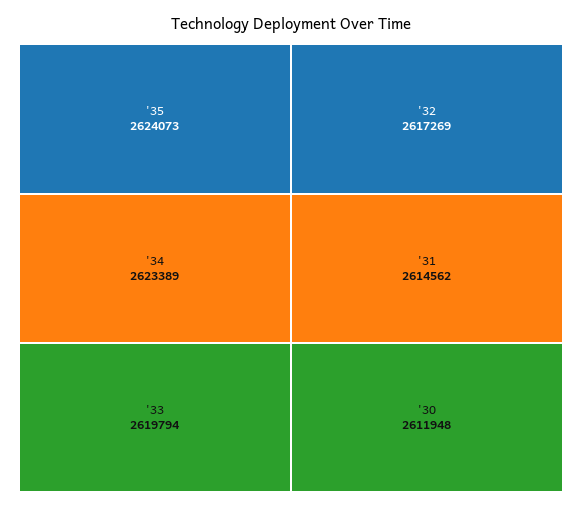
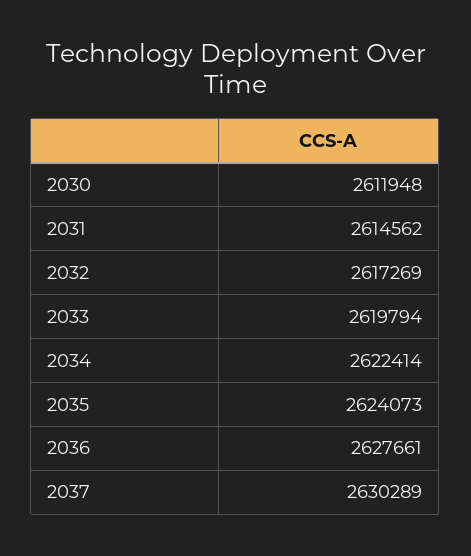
'34: 2623389 -> 2622414
2036: none -> 2627661
2037: none -> 2630289

